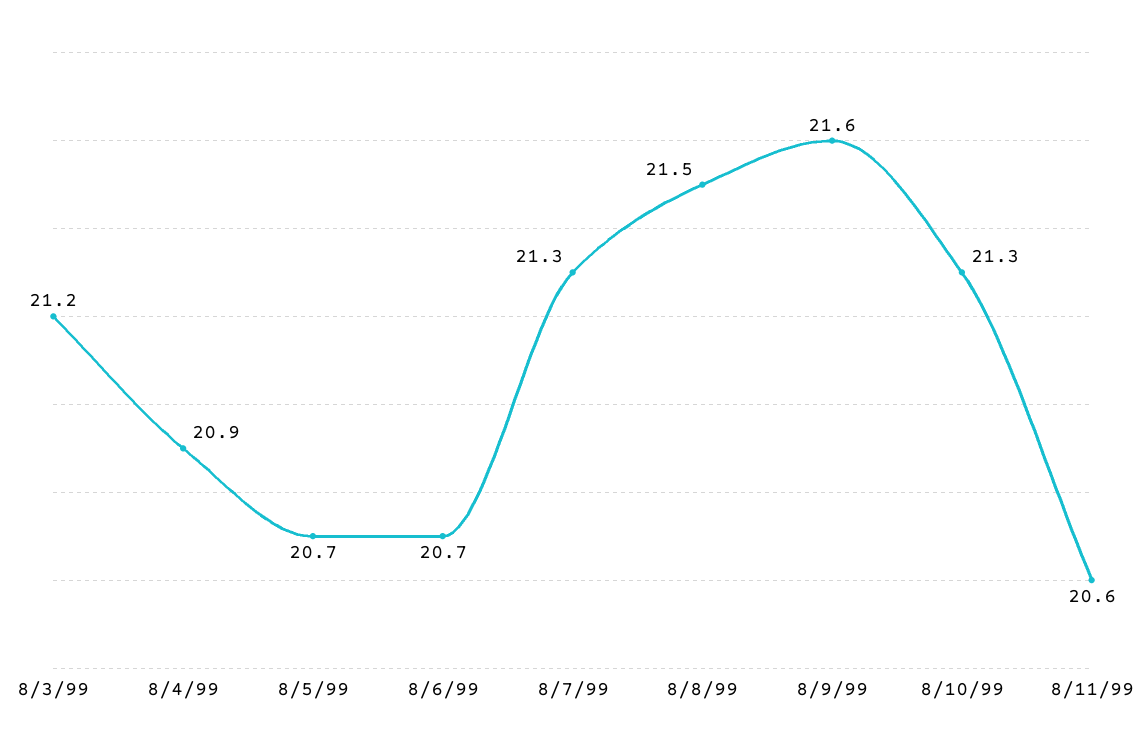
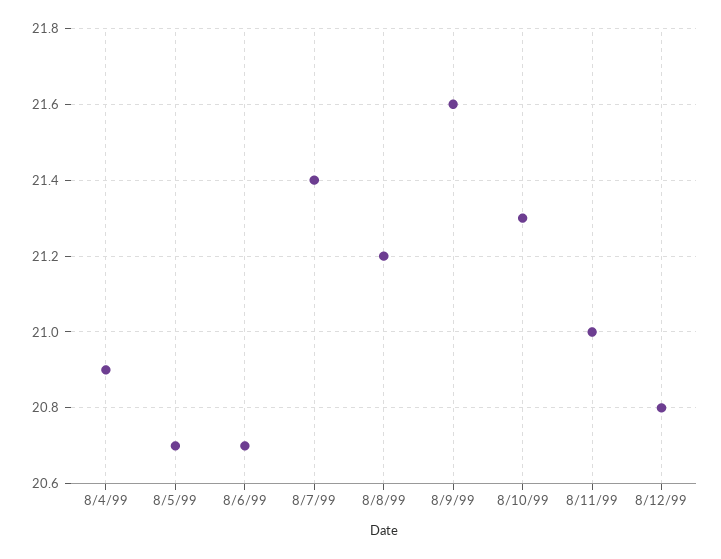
8/3/99: 21.2 -> none
8/7/99: 21.3 -> 21.4
8/8/99: 21.5 -> 21.2
8/11/99: 20.6 -> 21
8/12/99: none -> 20.8

